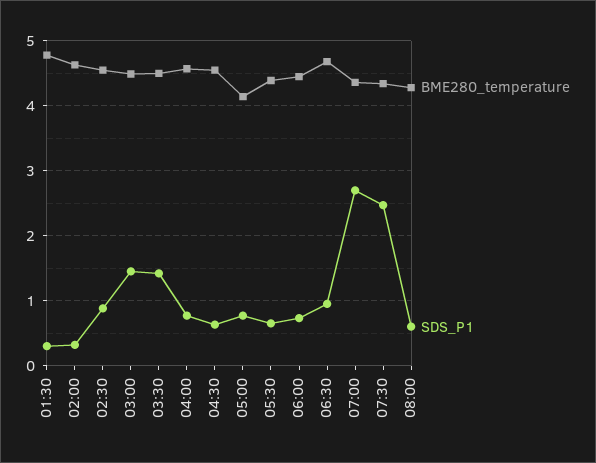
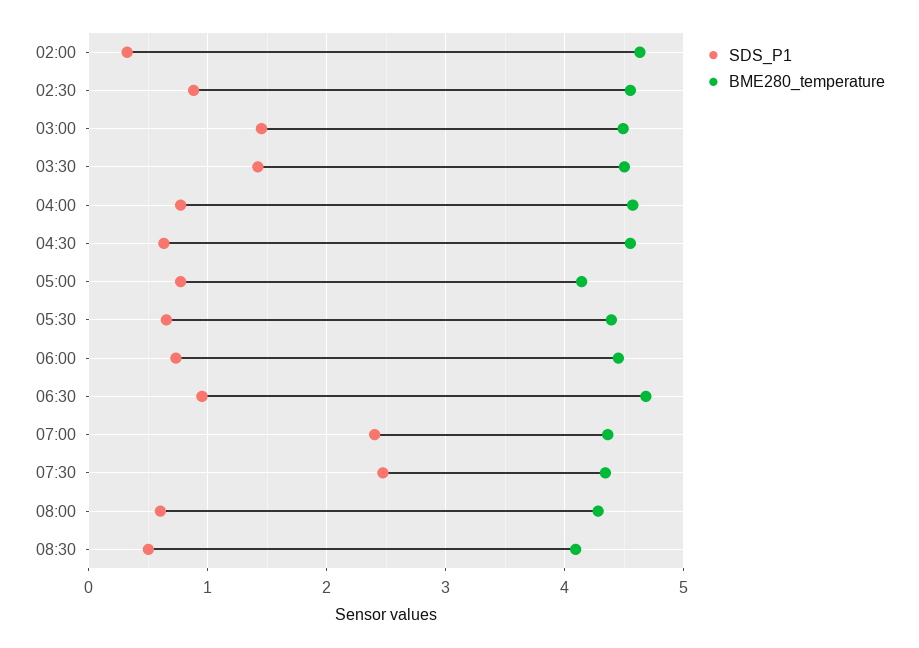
BME280_temperature, 01:30: 4.8 -> none
SDS_P1, 01:30: 0.3 -> none
SDS_P1, 07:00: 2.7 -> 2.4
SDS_P1, 08:30: none -> 0.5
BME280_temperature, 08:30: none -> 4.1

